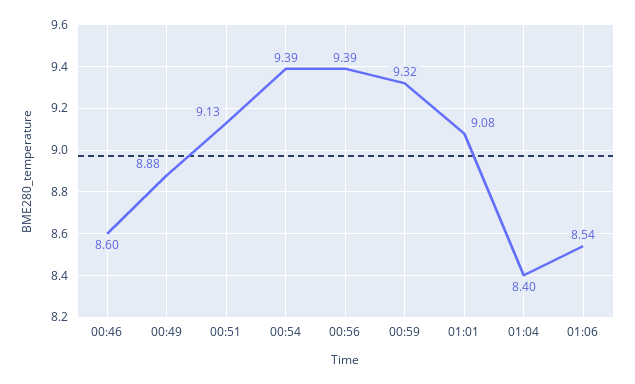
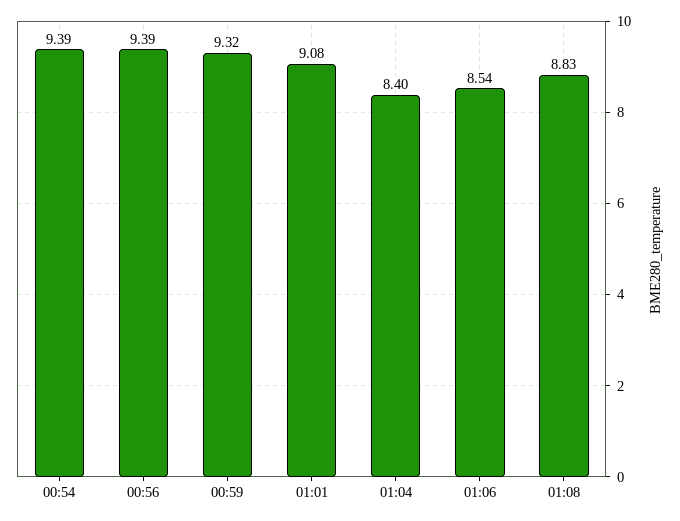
00:46: 8.6 -> none
00:49: 8.88 -> none
00:51: 9.13 -> none
01:08: none -> 8.83

